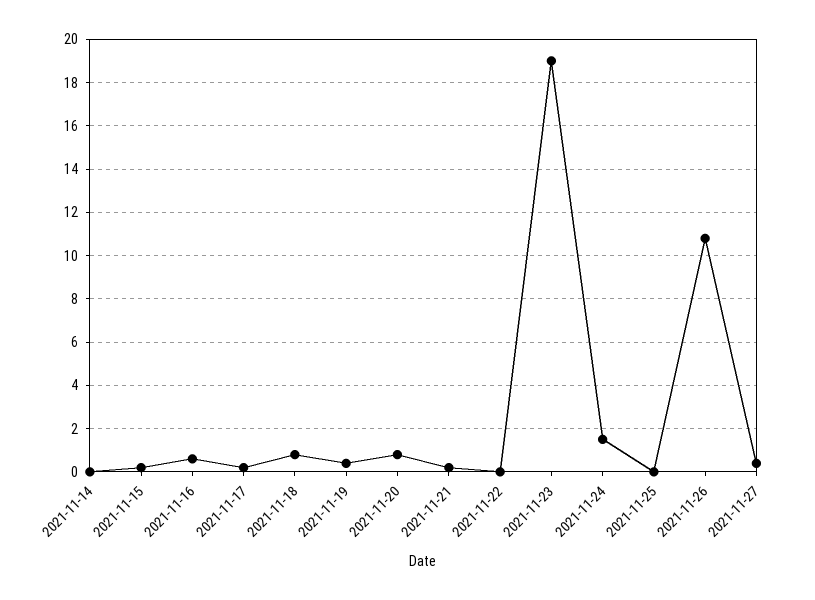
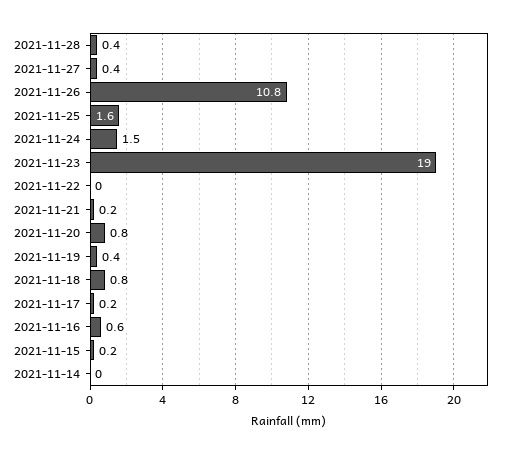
2021-11-25: 0 -> 1.6
2021-11-28: none -> 0.4

